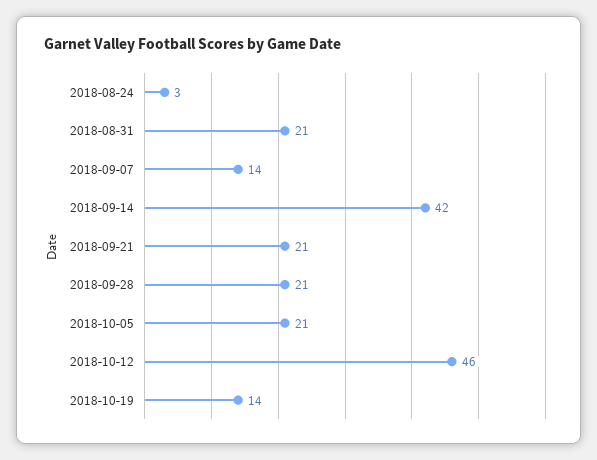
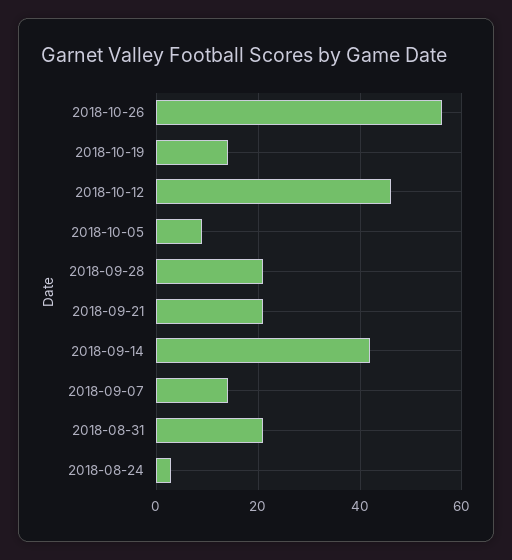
2018-10-05: 21 -> 10
2018-10-26: none -> 55

